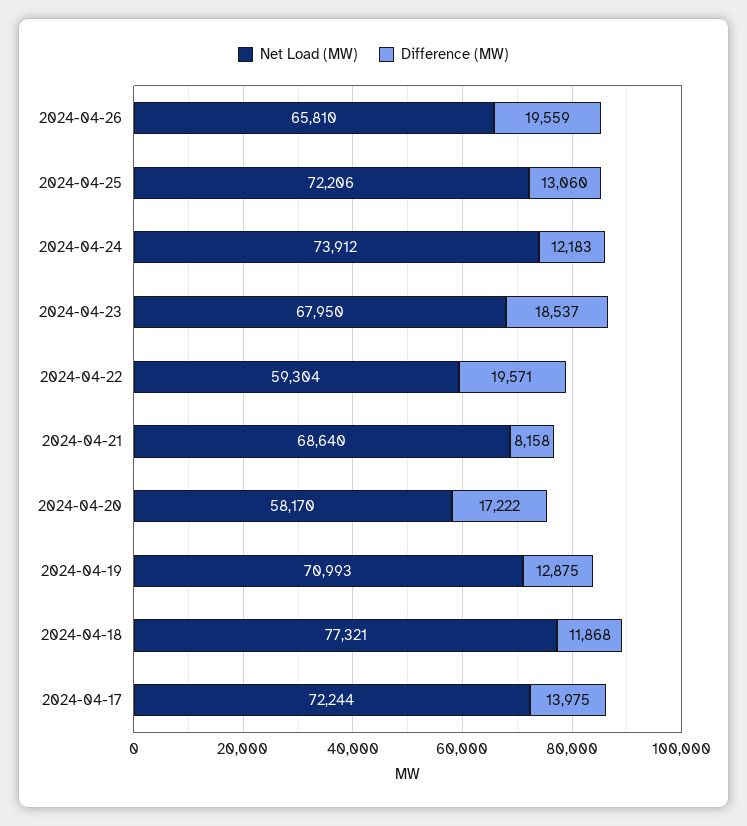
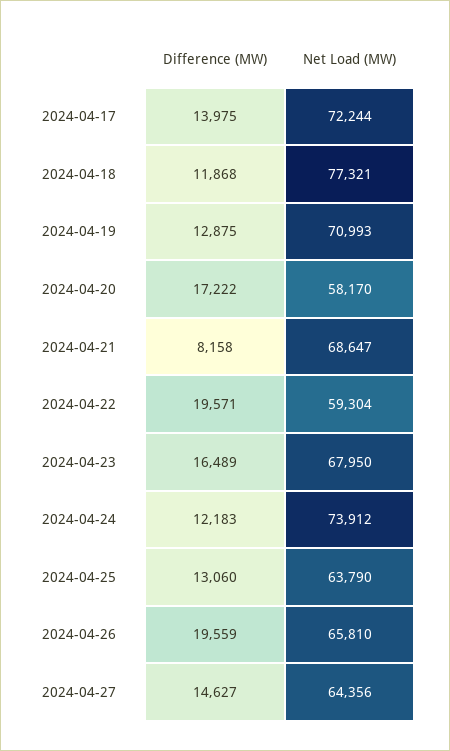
Net Load (MW), 2024-04-25: 72206 -> 63790
Difference (MW), 2024-04-23: 18537 -> 16489
Net Load (MW), 2024-04-21: 68640 -> 68647
Difference (MW), 2024-04-27: none -> 14627
Net Load (MW), 2024-04-27: none -> 64356

